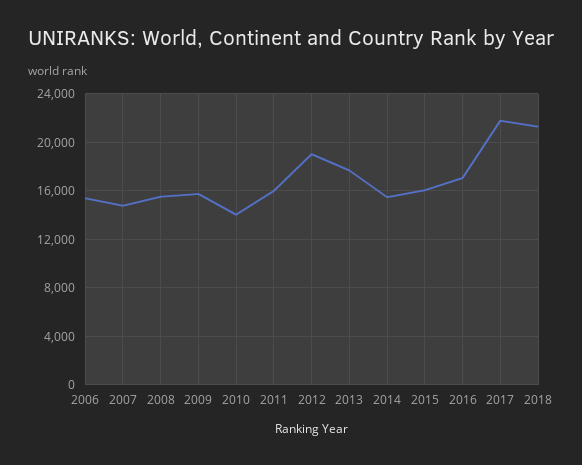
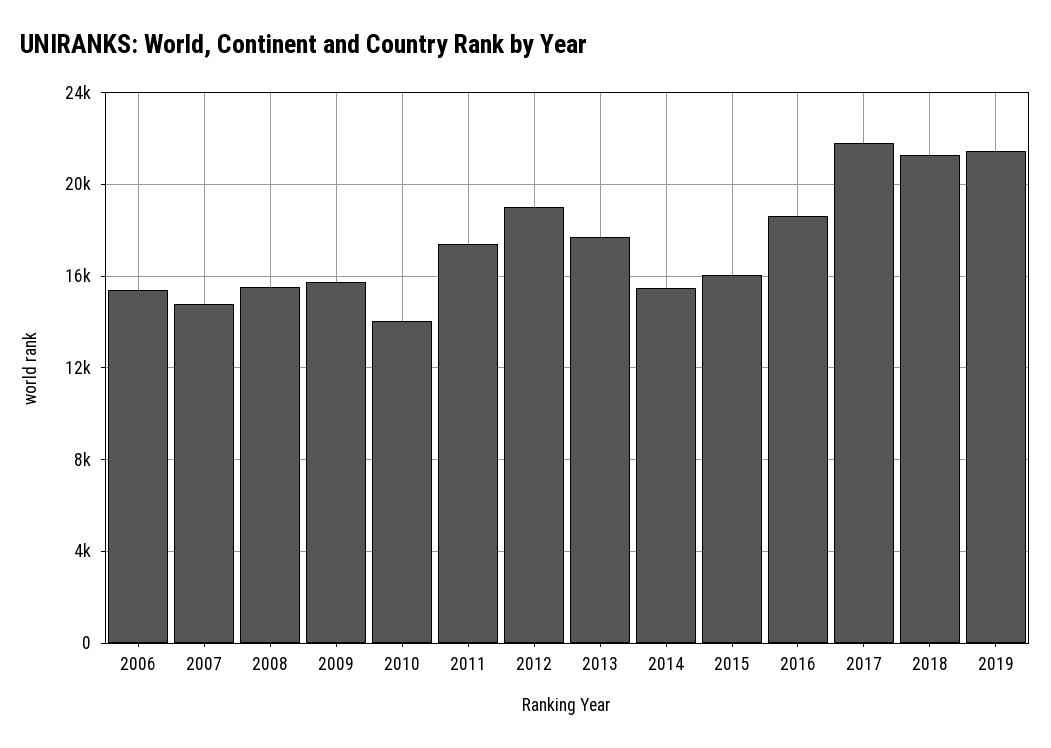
2011: 16000 -> 17500
2016: 17000 -> 18500
2019: none -> 21500

